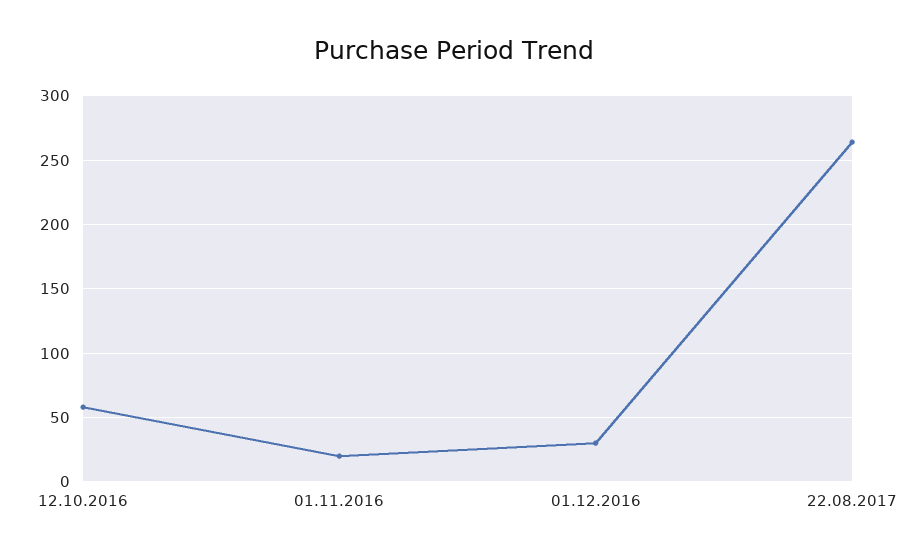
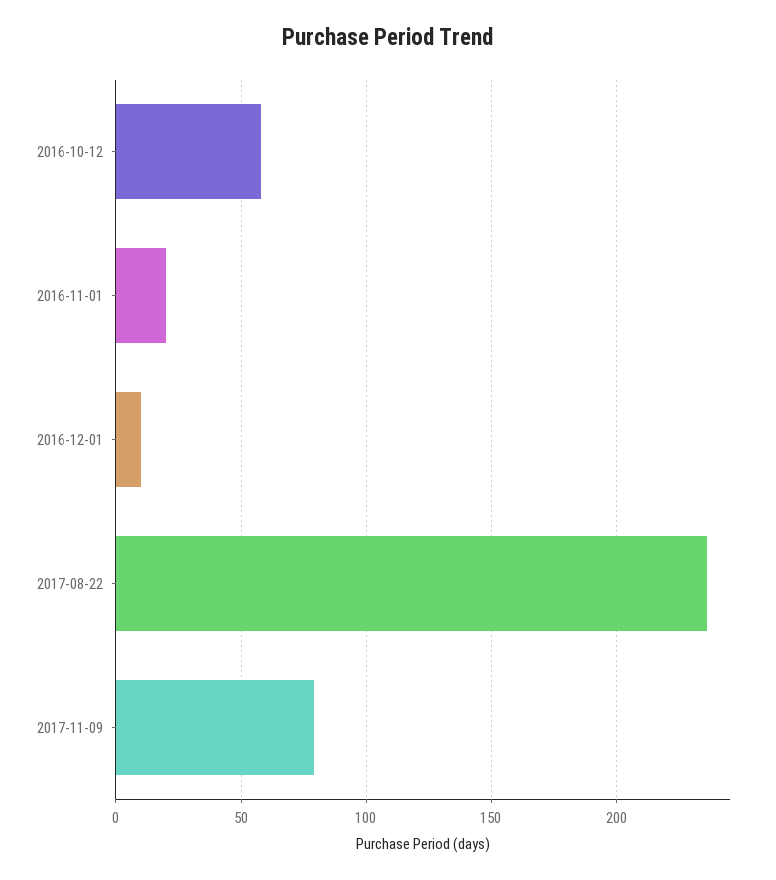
01.12.2016: 30 -> 10
22.08.2017: 265 -> 235
2017-11-09: none -> 80

